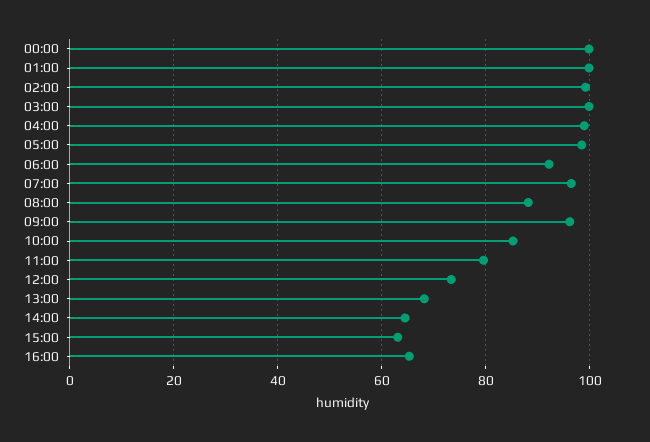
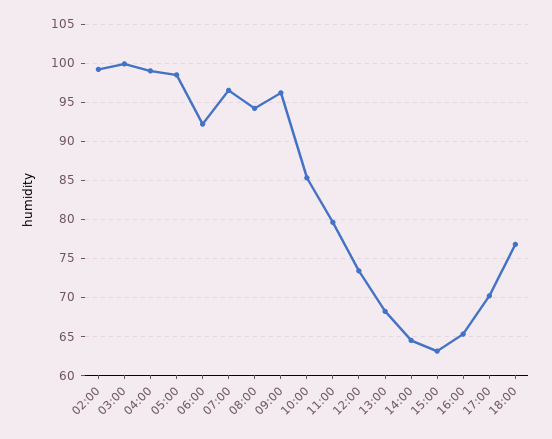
00:00: 100 -> none
01:00: 100 -> none
08:00: 88 -> 94
17:00: none -> 70
18:00: none -> 77

